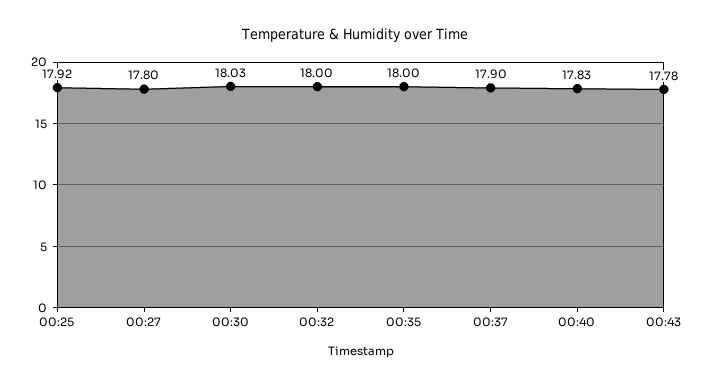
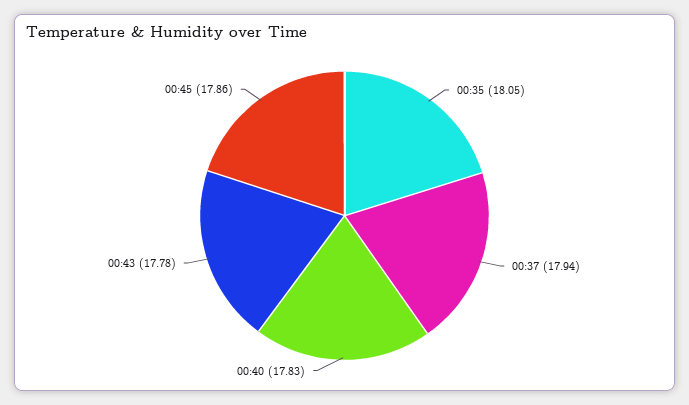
00:25: 17.92 -> none
00:27: 17.8 -> none
00:30: 18.03 -> none
00:32: 18 -> none
00:35: 18 -> 18.05
00:37: 17.9 -> 17.94
00:45: none -> 17.86

